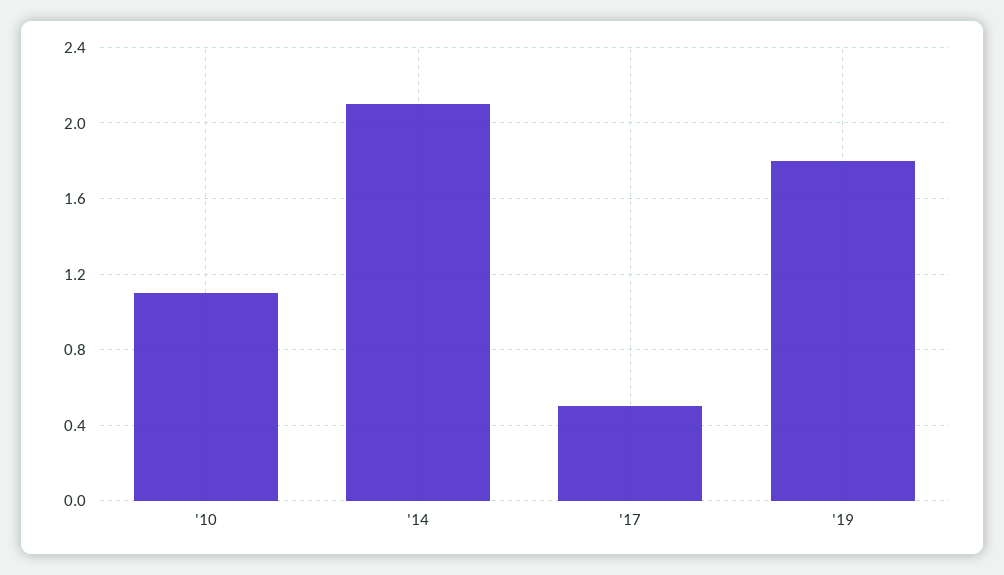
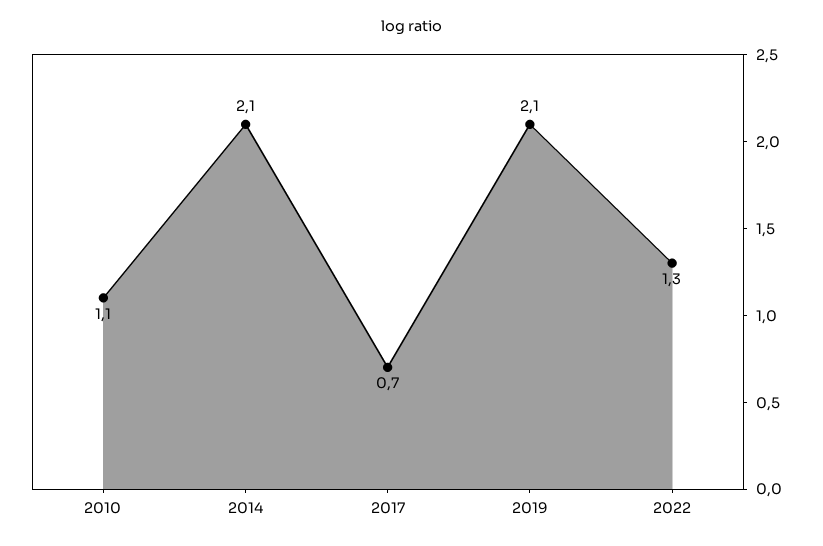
'17: 0.5 -> 0.7
'19: 1.8 -> 2.1
2022: none -> 1.3

